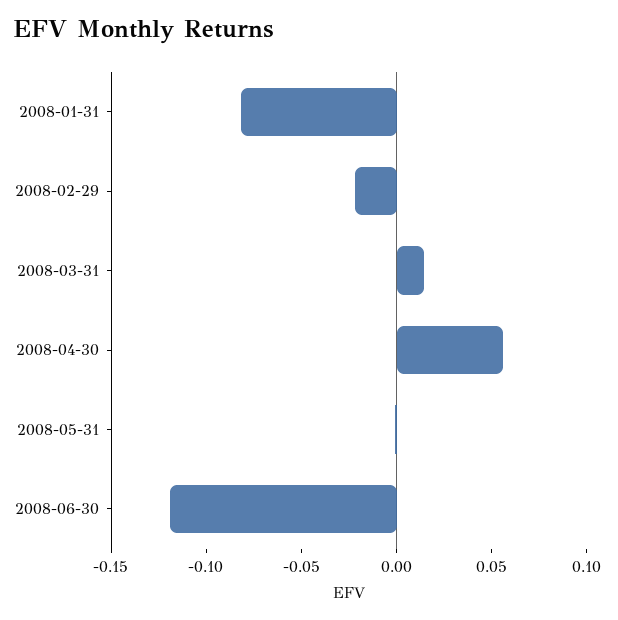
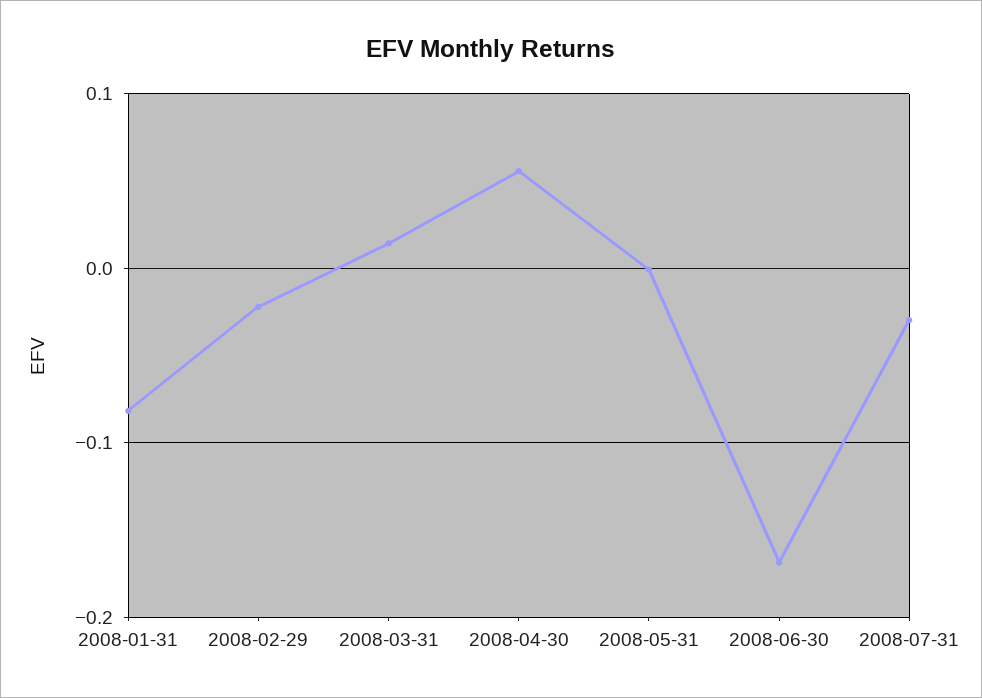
2008-06-30: -0.12 -> -0.17
2008-07-31: none -> -0.03

